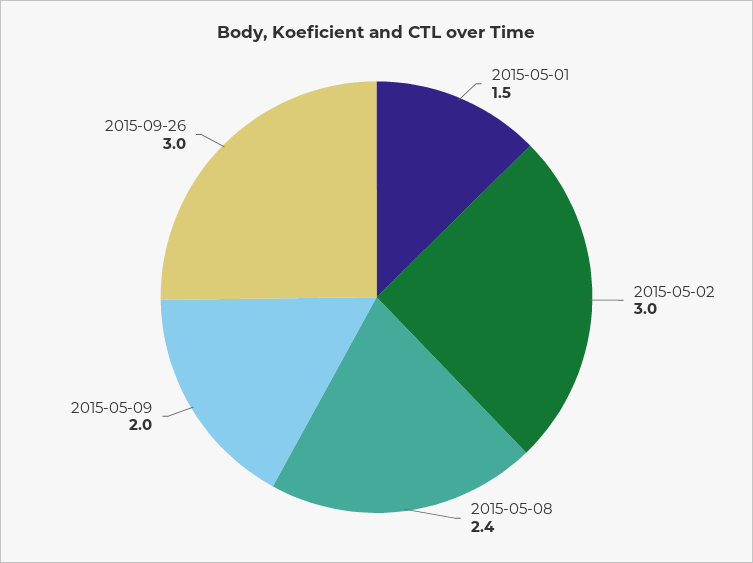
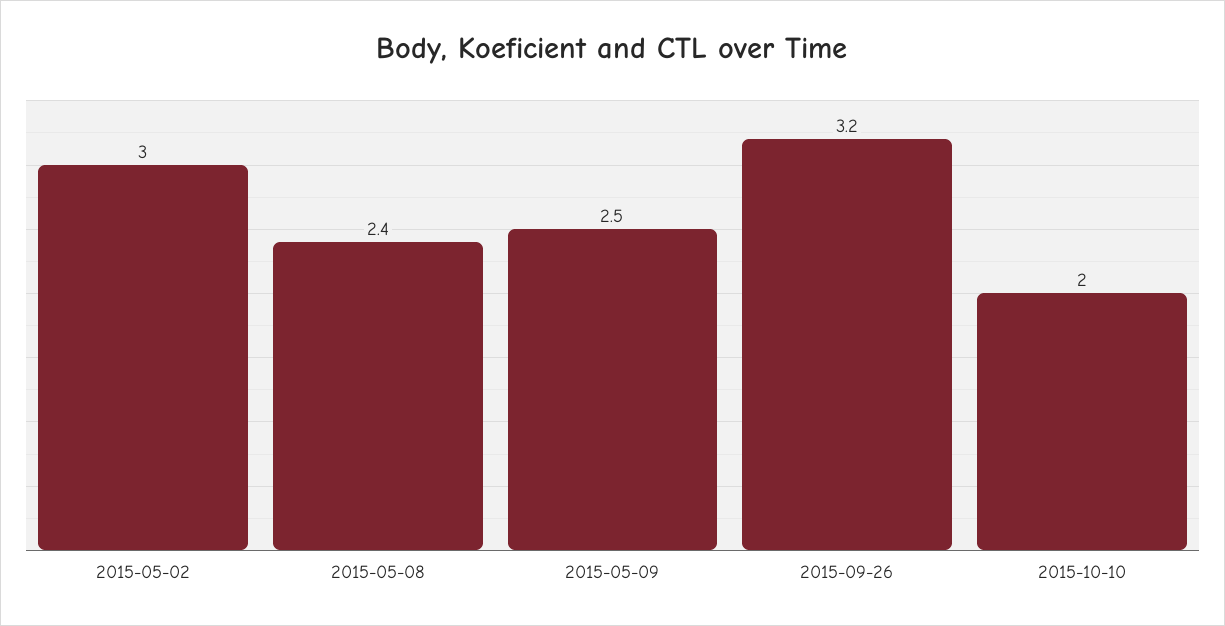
2015-05-01: 1.5 -> none
2015-05-09: 2 -> 2.5
2015-09-26: 3 -> 3.2
2015-10-10: none -> 2

